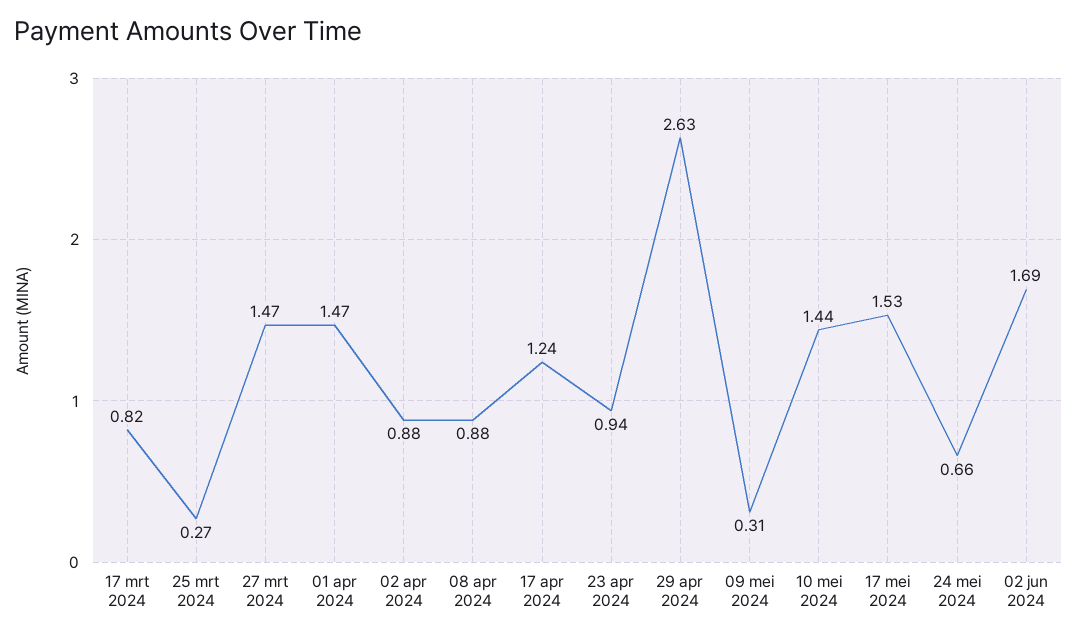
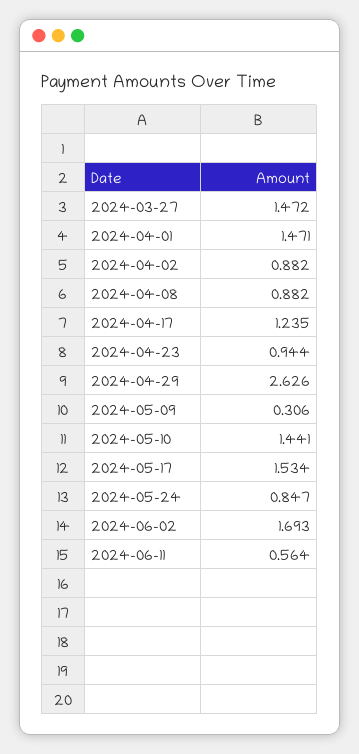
17 mrt 2024: 0.82 -> none
25 mrt 2024: 0.27 -> none
24 mei 2024: 0.66 -> 0.847
2024-06-11: none -> 0.564

